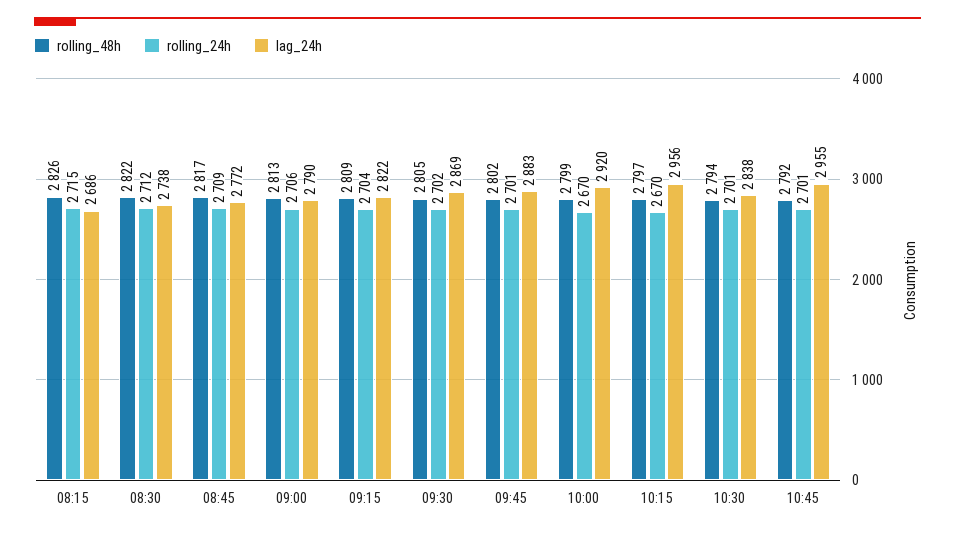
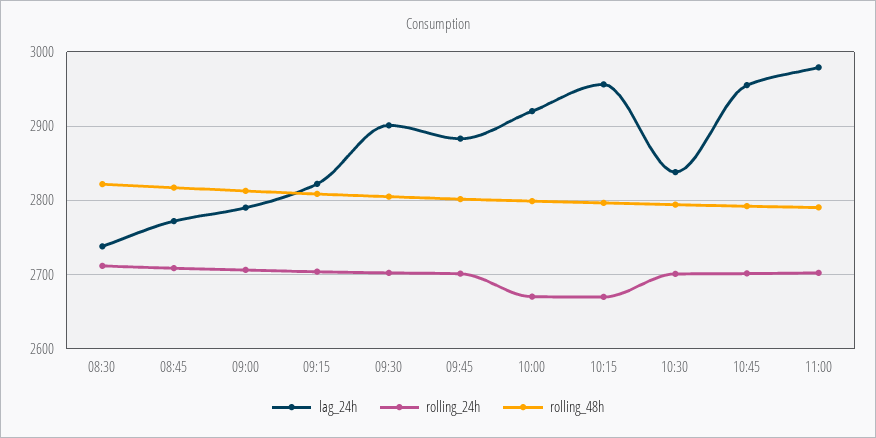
rolling_48h, 08:15: 2826 -> none
rolling_24h, 08:15: 2715 -> none
lag_24h, 08:15: 2686 -> none
lag_24h, 09:30: 2869 -> 2900
lag_24h, 11:00: none -> 2980
rolling_24h, 11:00: none -> 2700
rolling_48h, 11:00: none -> 2790

